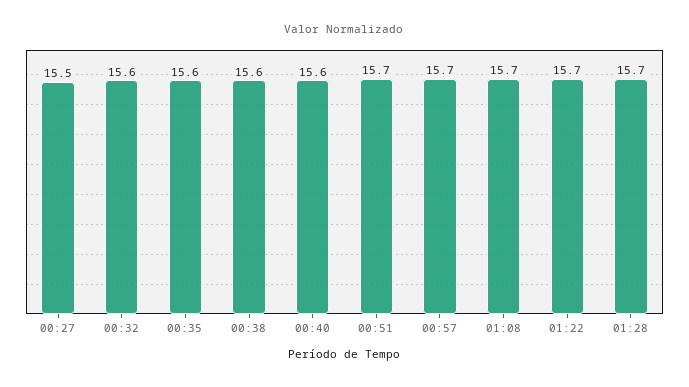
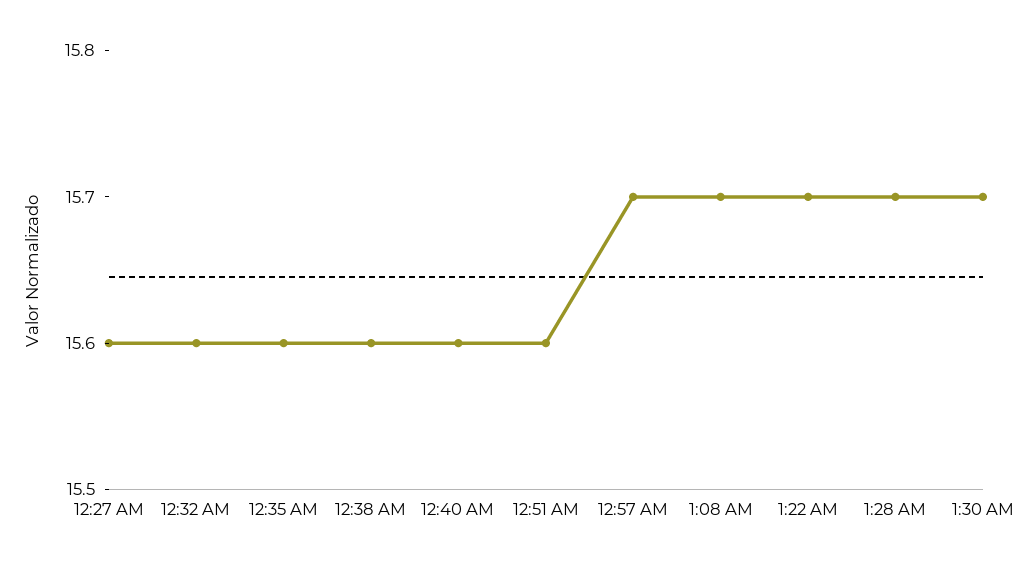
00:27: 15.5 -> 15.6
00:51: 15.7 -> 15.6
1:30 AM: none -> 15.7

